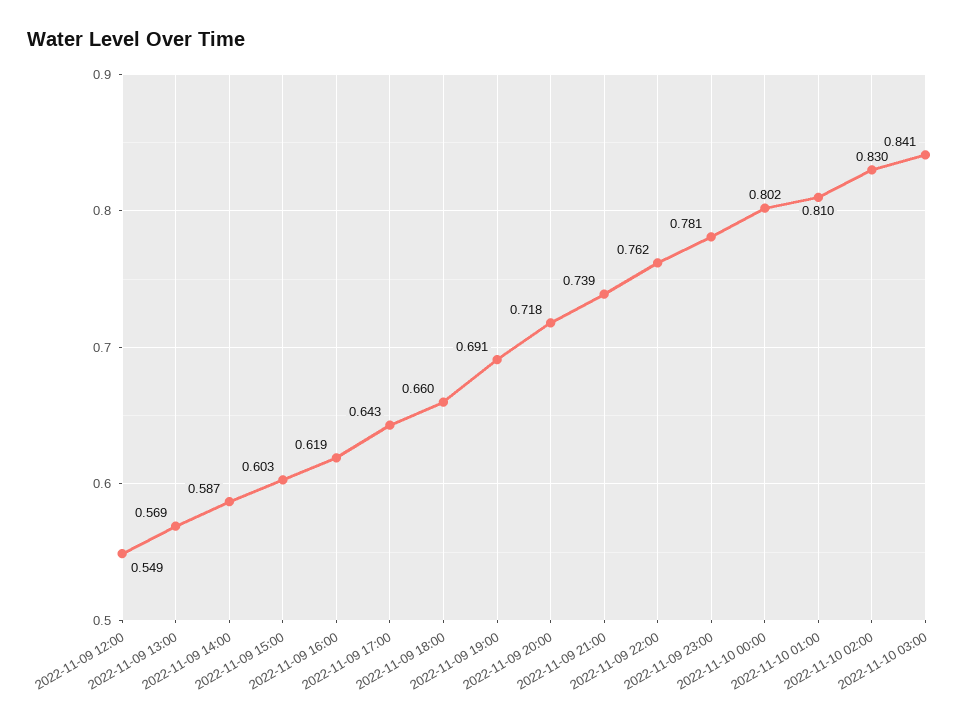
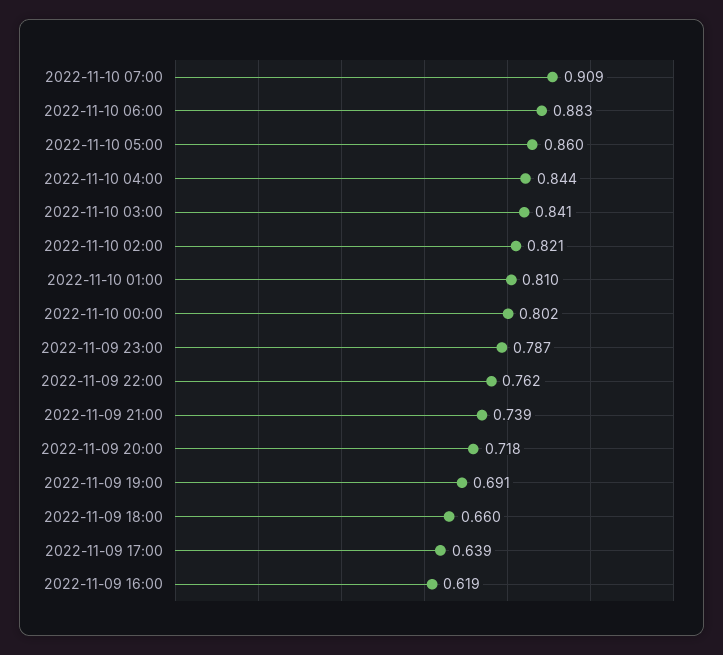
2022-11-09 12:00: 0.549 -> none
2022-11-09 13:00: 0.569 -> none
2022-11-09 14:00: 0.587 -> none
2022-11-09 15:00: 0.603 -> none
2022-11-09 17:00: 0.643 -> 0.639
2022-11-09 23:00: 0.781 -> 0.787
2022-11-10 02:00: 0.83 -> 0.821
2022-11-10 07:00: none -> 0.909
2022-11-10 06:00: none -> 0.883
2022-11-10 05:00: none -> 0.86
2022-11-10 04:00: none -> 0.844

